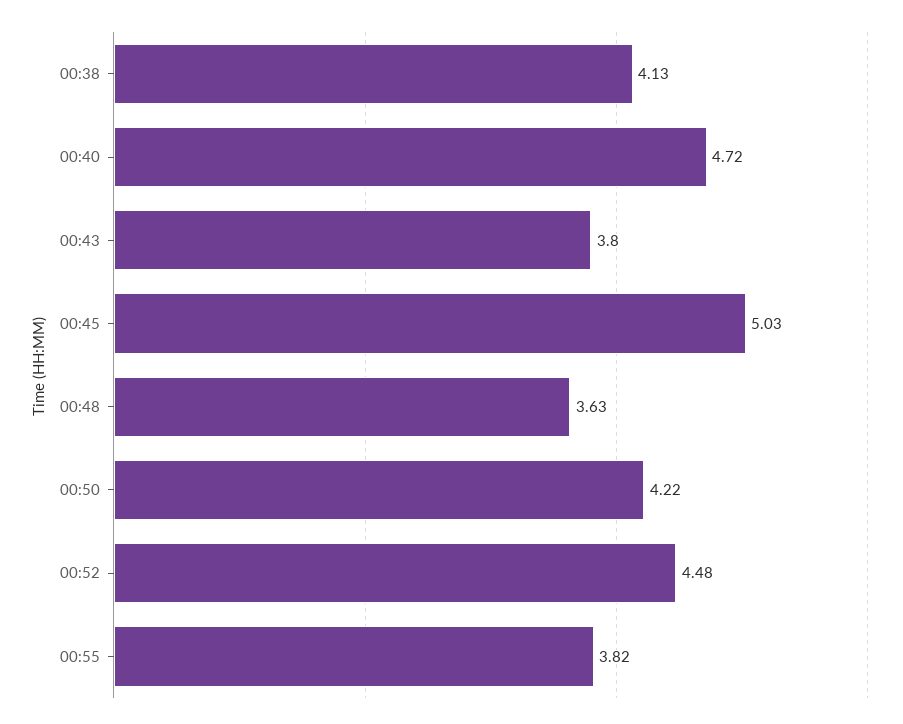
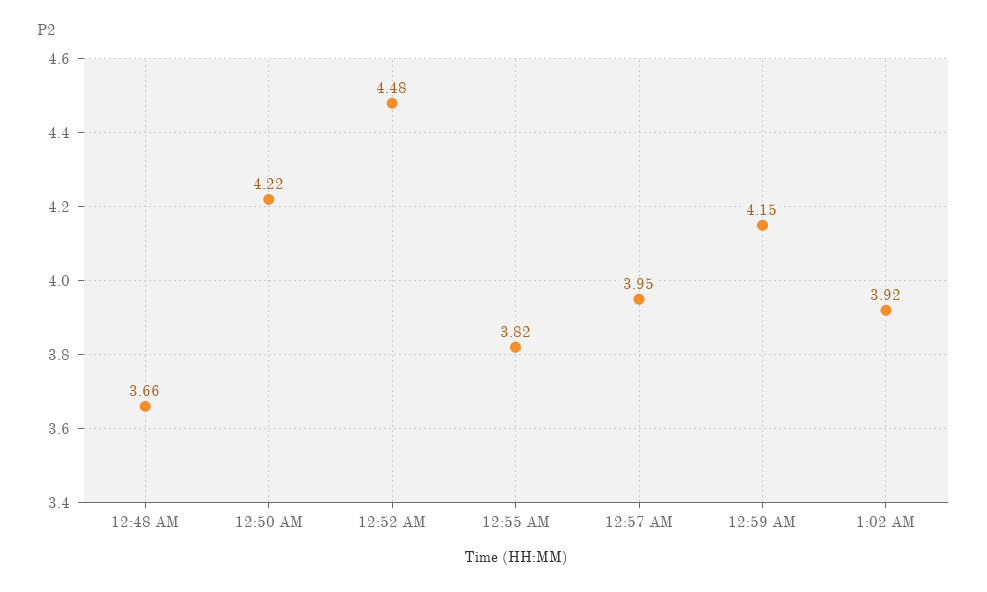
00:38: 4.13 -> none
00:40: 4.72 -> none
00:43: 3.8 -> none
00:45: 5.03 -> none
00:48: 3.63 -> 3.66
12:57 AM: none -> 3.95
12:59 AM: none -> 4.15
1:02 AM: none -> 3.92

